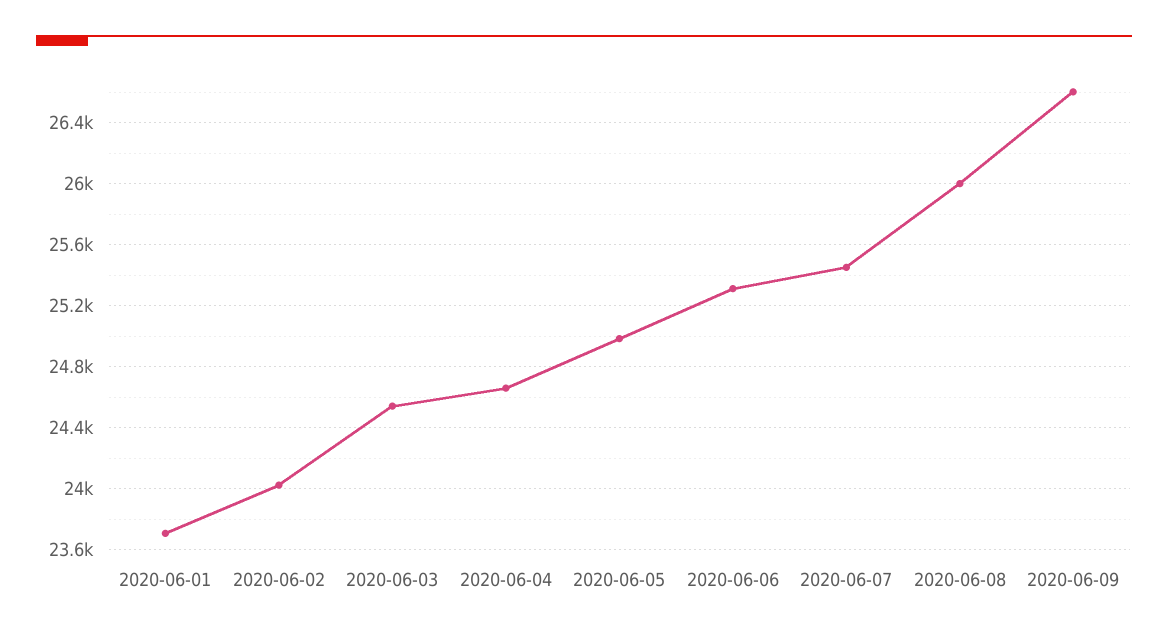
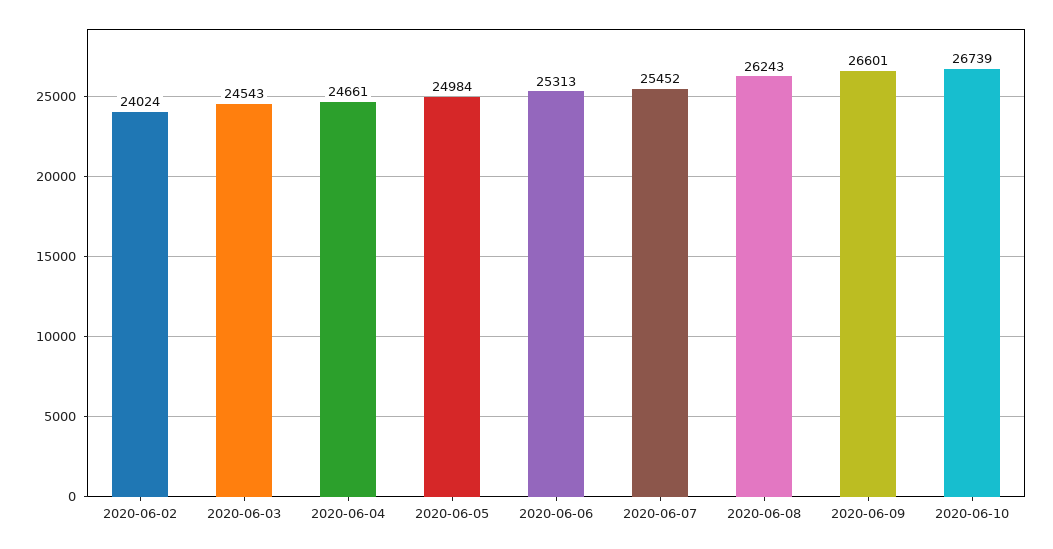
2020-06-01: 23700 -> none
2020-06-08: 26000 -> 26243
2020-06-10: none -> 26739

